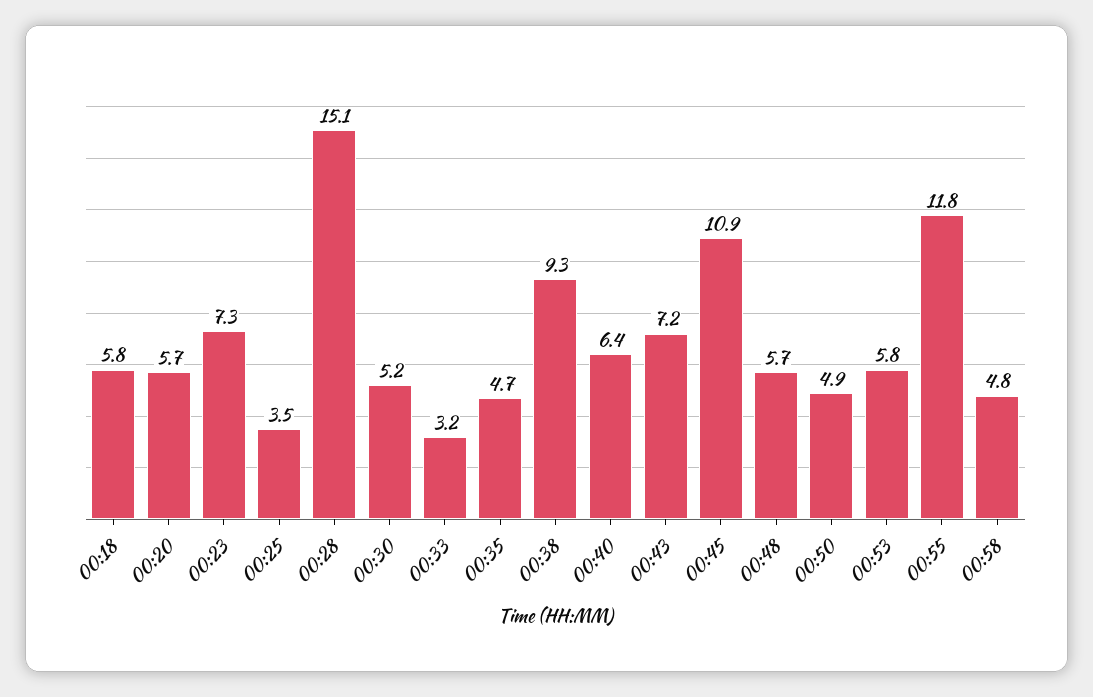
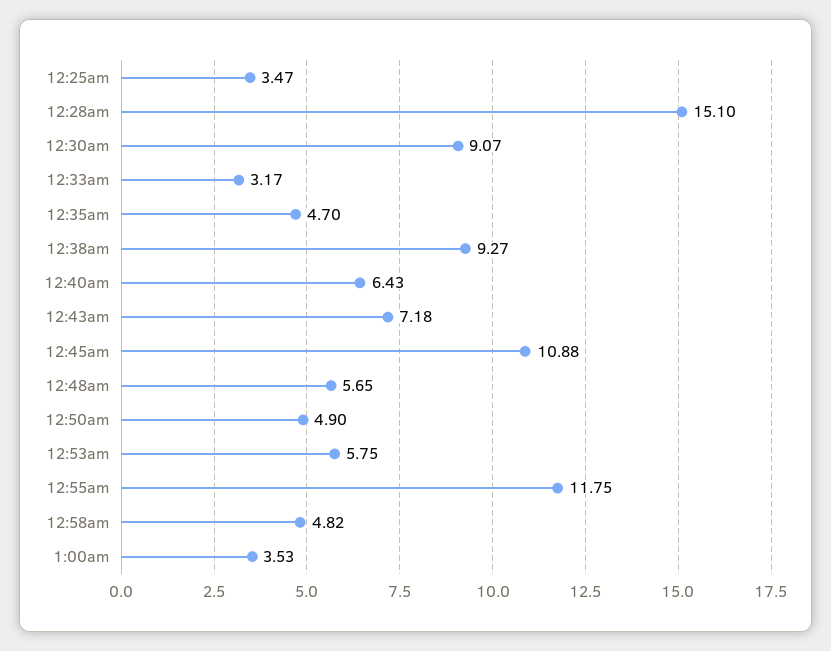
00:18: 5.8 -> none
00:20: 5.7 -> none
00:23: 7.3 -> none
00:30: 5.2 -> 9.07
1:00am: none -> 3.53

